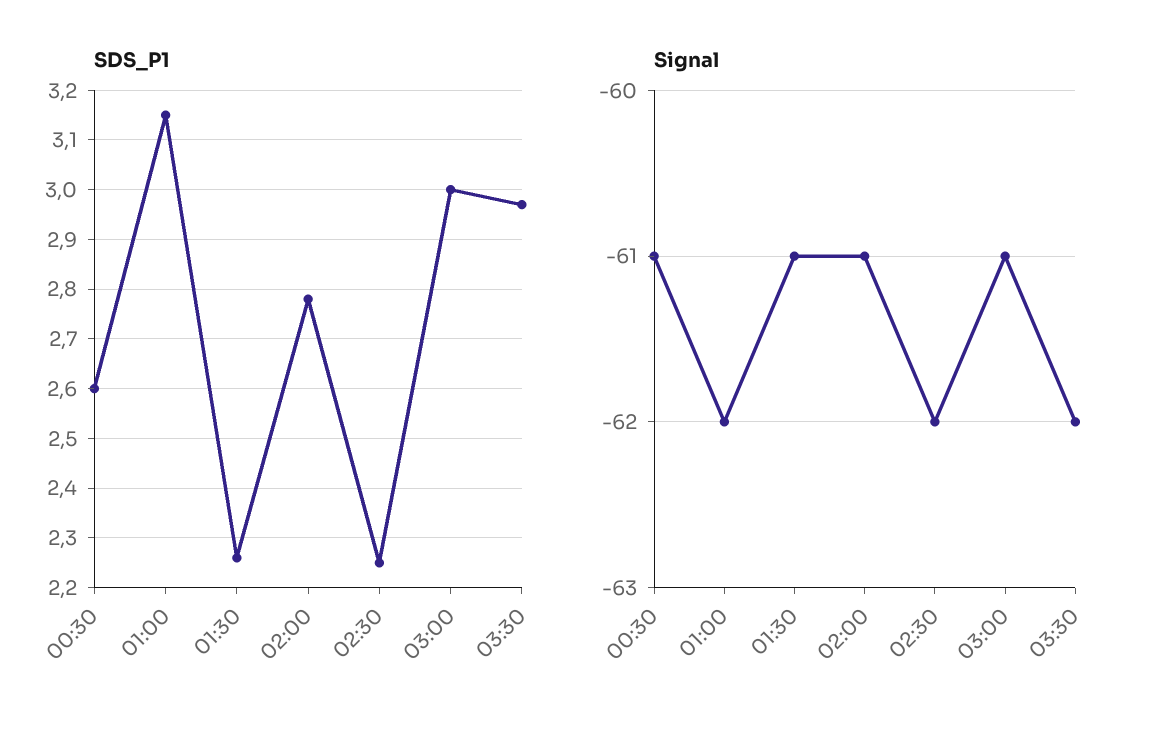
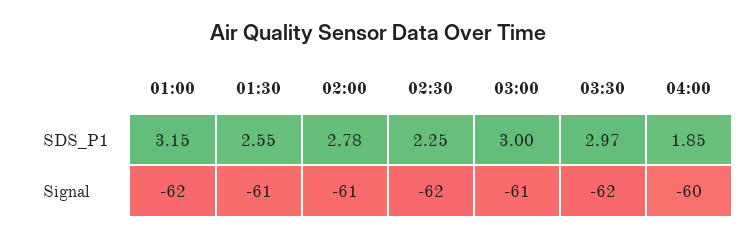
SDS_P1, 00:30: 2.6 -> none
SDS_P1, 01:30: 2.25 -> 2.55
Signal, 00:30: -61 -> none
SDS_P1, 04:00: none -> 1.85
Signal, 04:00: none -> -60

